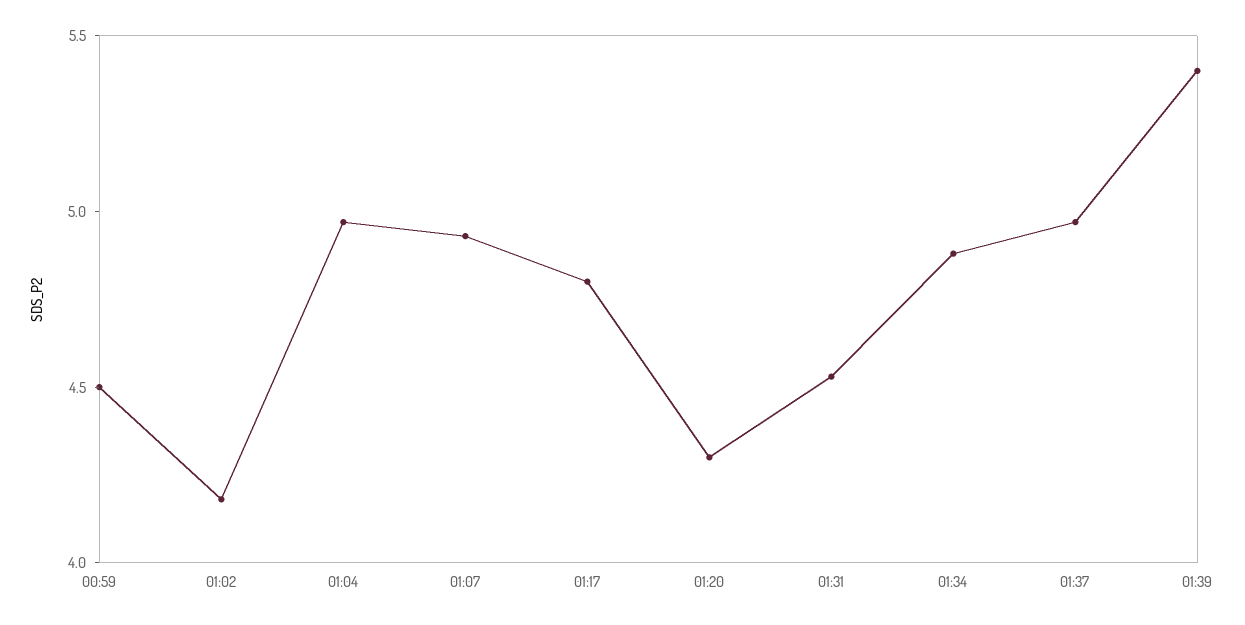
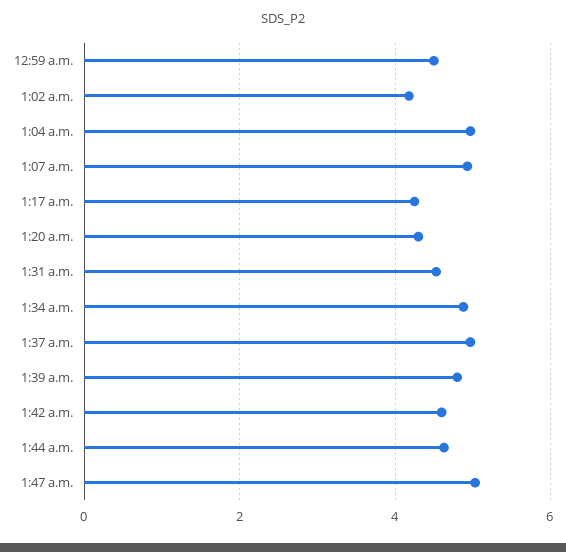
01:17: 4.8 -> 4.2
01:39: 5.4 -> 4.8
1:42 a.m.: none -> 4.6
1:44 a.m.: none -> 4.6
1:47 a.m.: none -> 5

